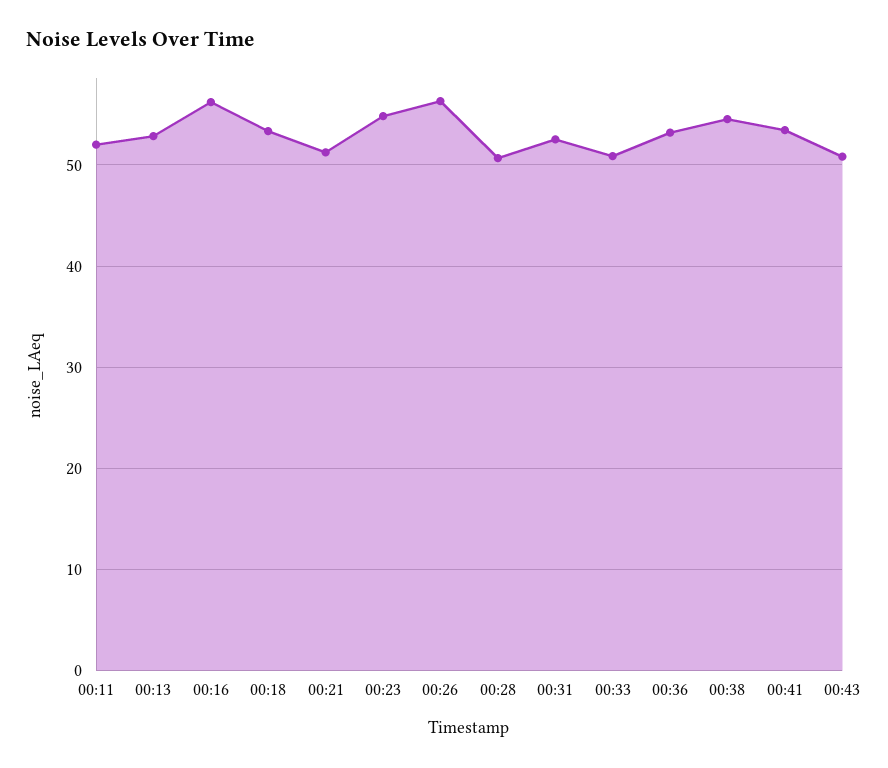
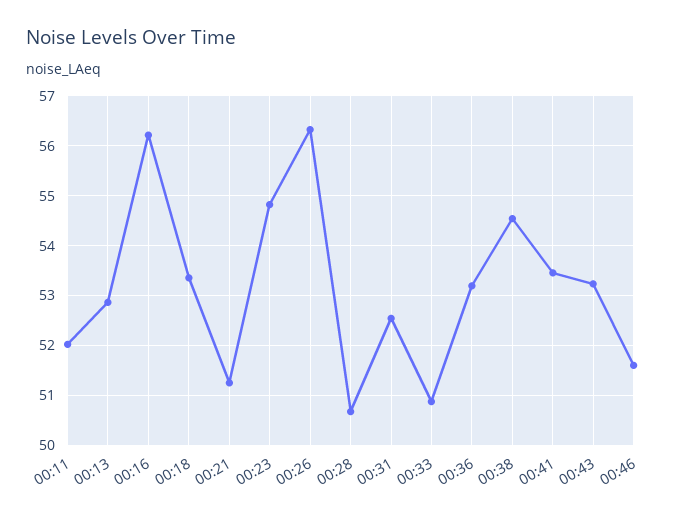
00:43: 51 -> 53.2
00:46: none -> 51.6

